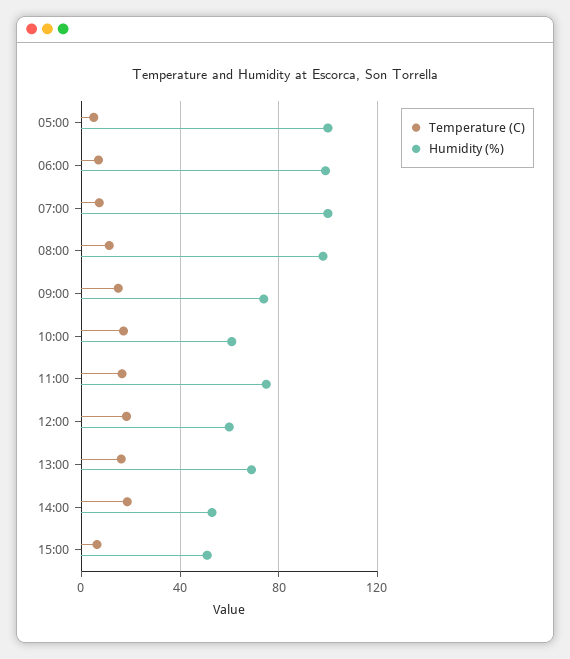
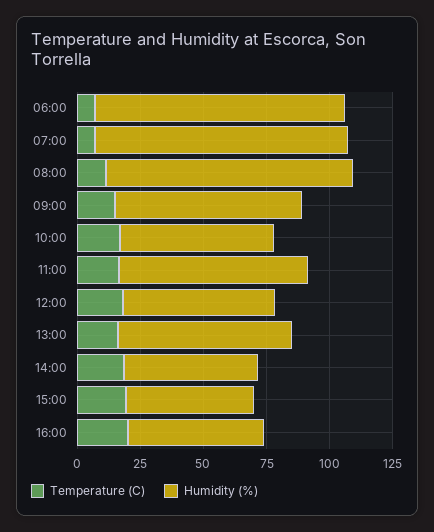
Temperature (C), 05:00: 5 -> none
Humidity (%), 05:00: 100 -> none
Temperature (C), 15:00: 5 -> 20
Temperature (C), 16:00: none -> 20
Humidity (%), 16:00: none -> 55

